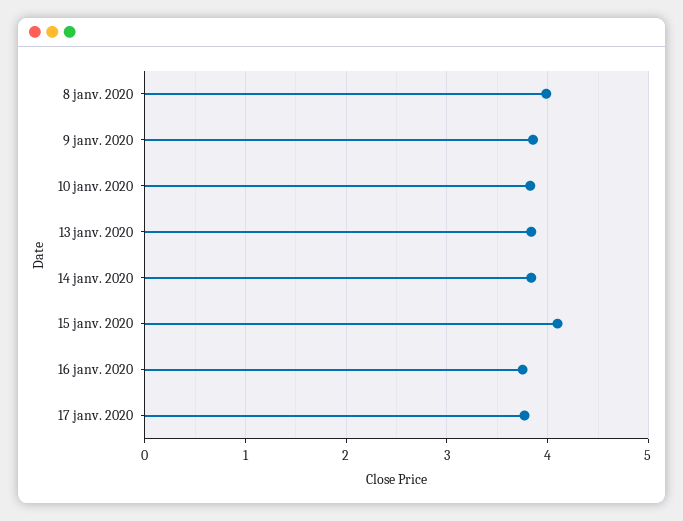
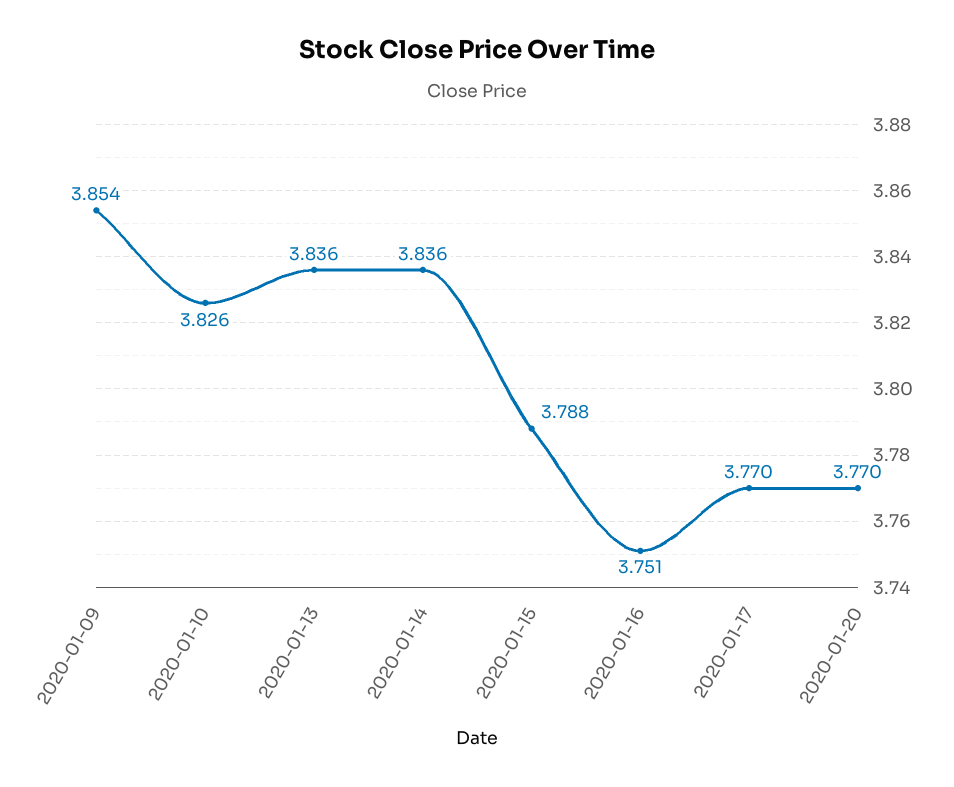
8 janv. 2020: 4 -> none
15 janv. 2020: 4.1 -> 3.788
2020-01-20: none -> 3.77

